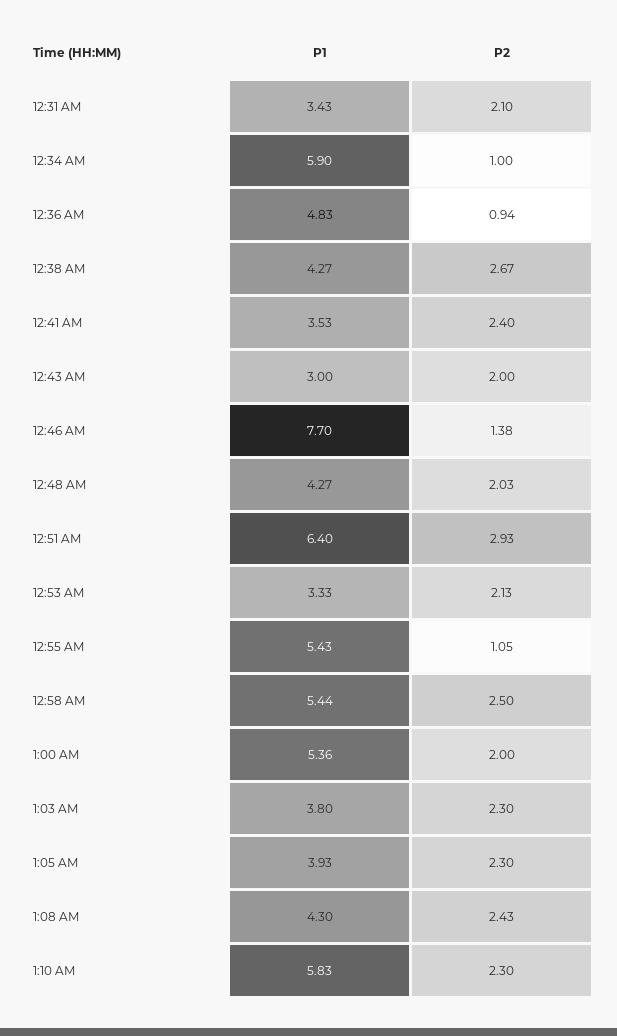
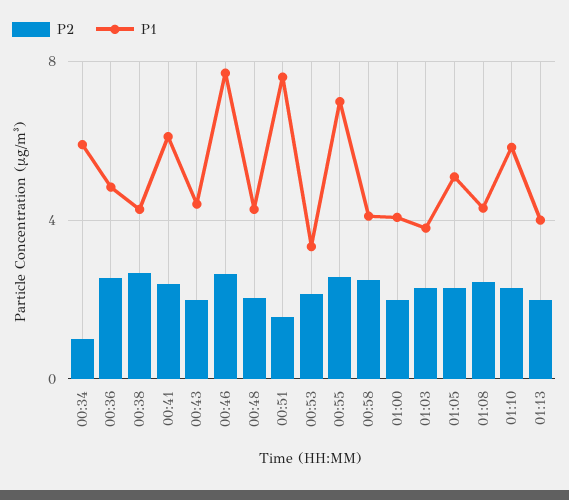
P1, 12:31 AM: 3.43 -> none
P2, 12:31 AM: 2.1 -> none
P2, 12:36 AM: 0.94 -> 2.5
P1, 12:41 AM: 3.53 -> 6
P1, 12:43 AM: 3 -> 4.5
P2, 12:46 AM: 1.38 -> 2.5
P1, 12:51 AM: 6.4 -> 7.5
P2, 12:51 AM: 2.93 -> 1.5
P1, 12:55 AM: 5.43 -> 7
P2, 12:55 AM: 1.05 -> 2.5
P1, 12:58 AM: 5.44 -> 4
P1, 1:00 AM: 5.36 -> 4
P1, 1:05 AM: 3.93 -> 5
P2, 01:13: none -> 2
P1, 01:13: none -> 4

